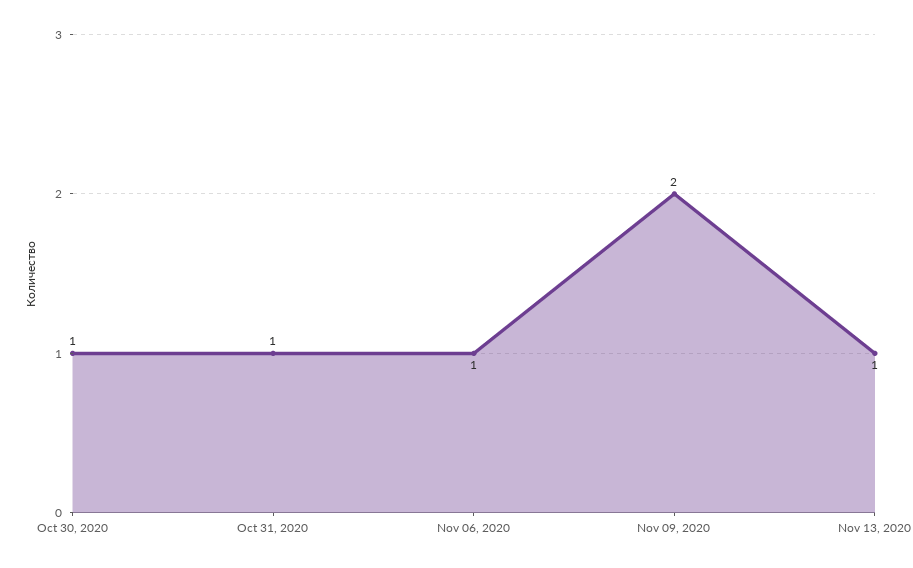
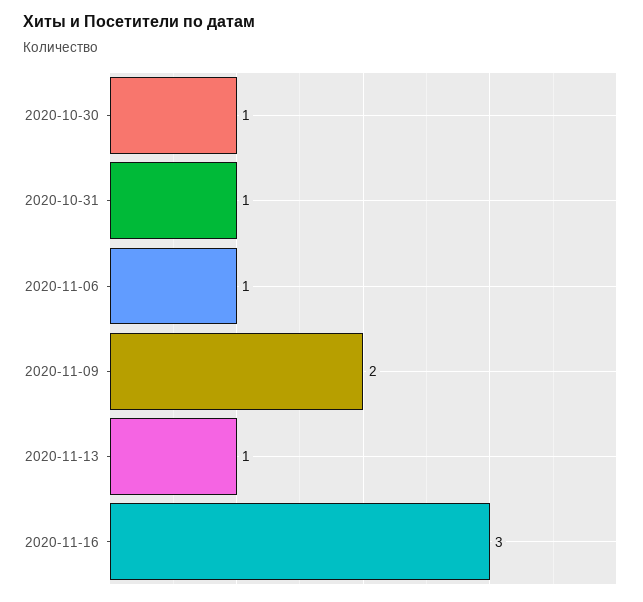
2020-11-16: none -> 3

